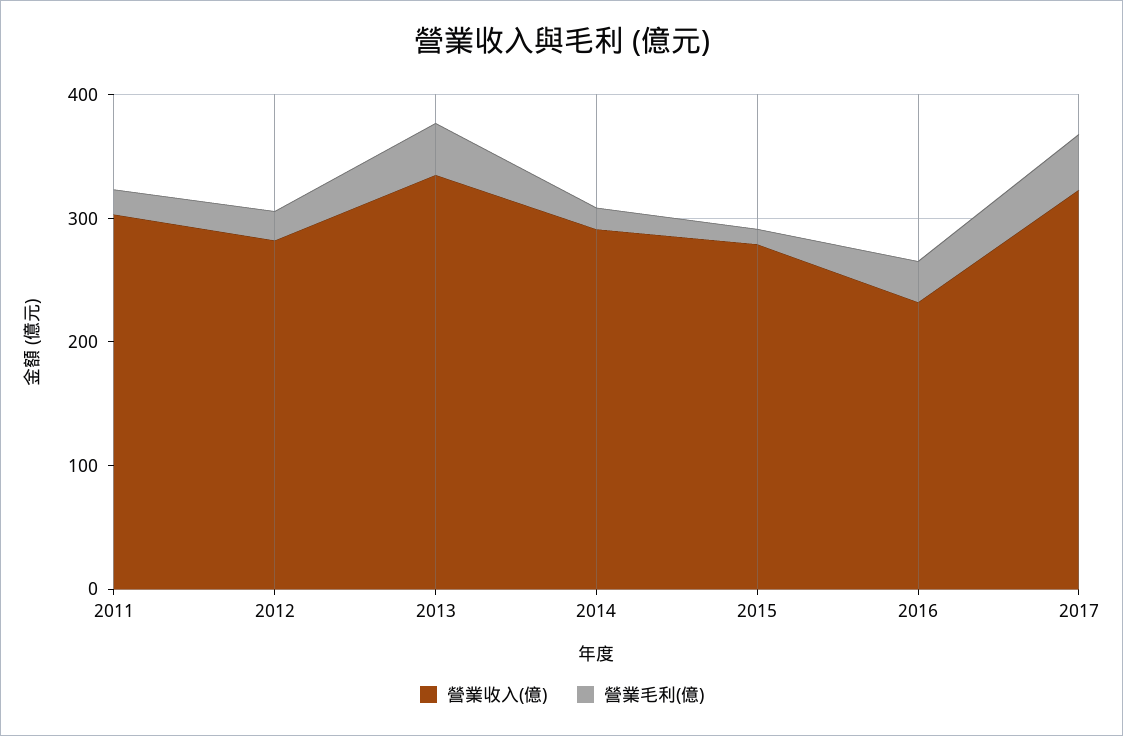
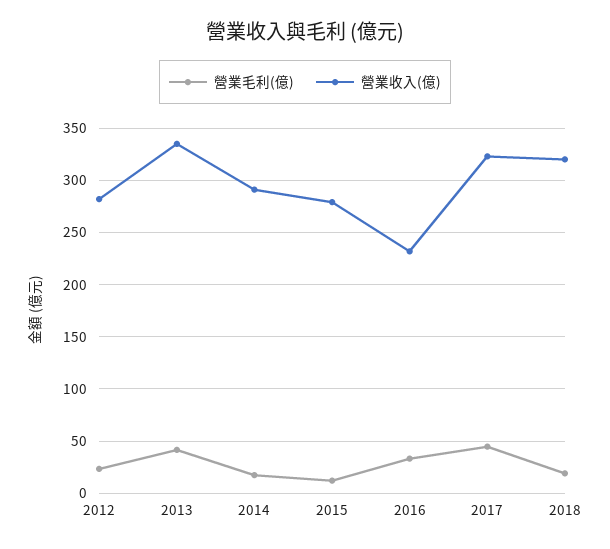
營業收入(億), 2011: 300 -> none
營業毛利(億), 2011: 20 -> none
營業毛利(億), 2018: none -> 20
營業收入(億), 2018: none -> 320

